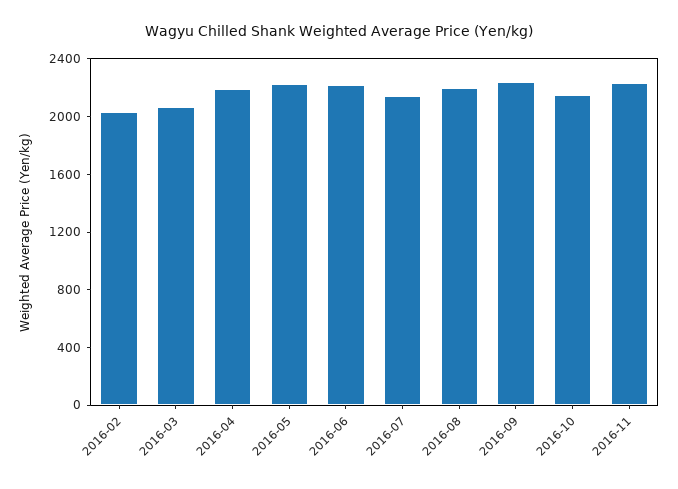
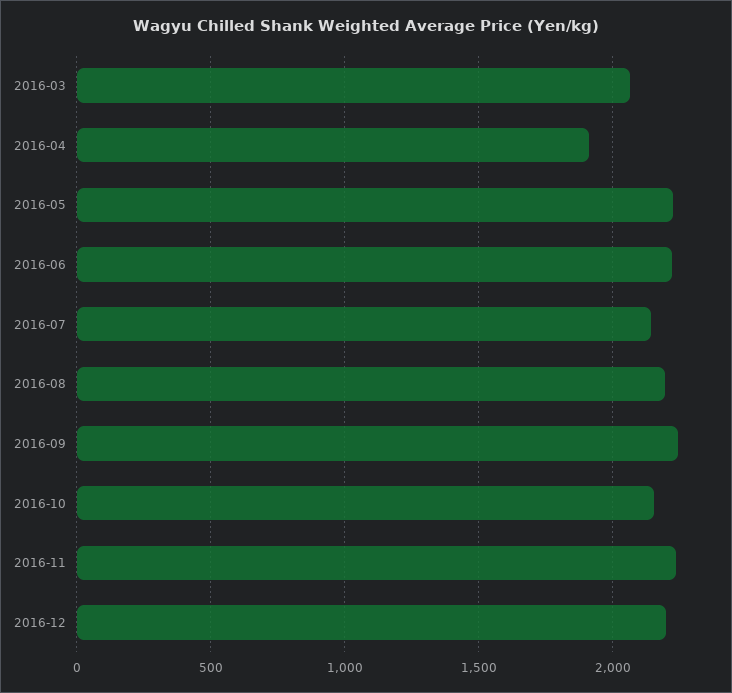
2016-02: 2000 -> none
2016-04: 2200 -> 1900
2016-12: none -> 2200

